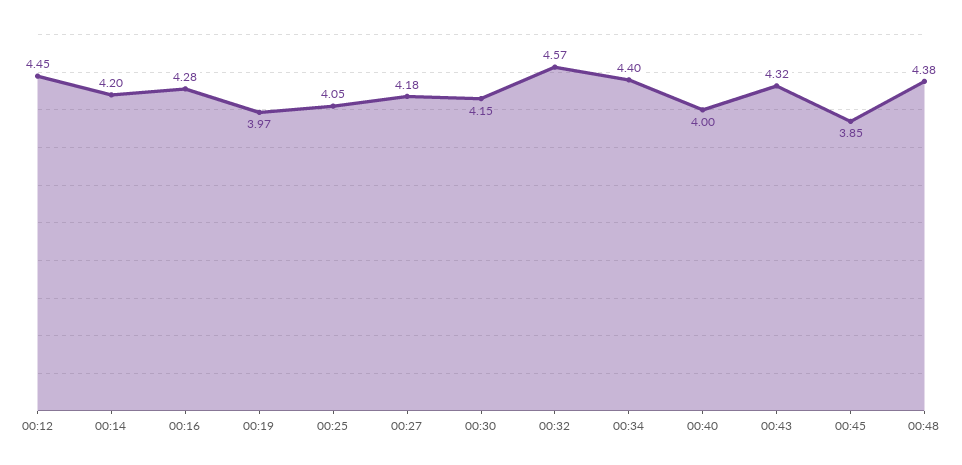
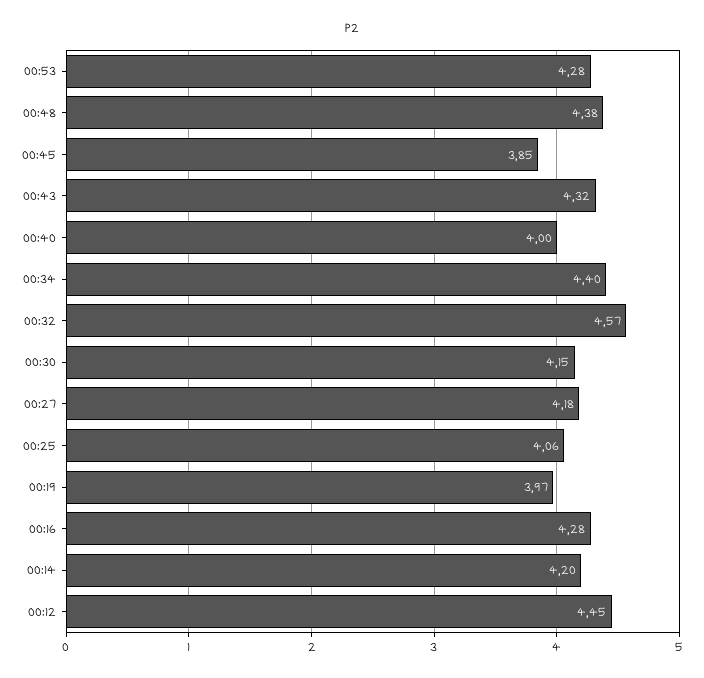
00:25: 4.05 -> 4.06
00:53: none -> 4.28

